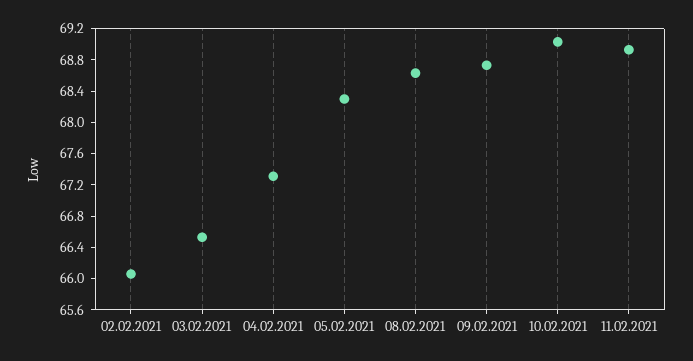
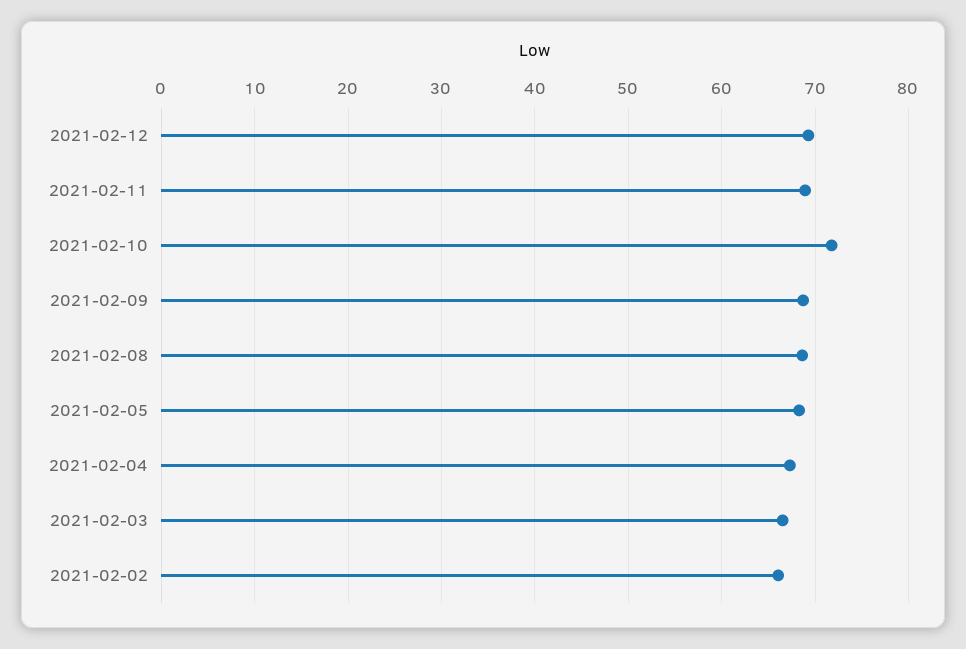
10.02.2021: 69 -> 72
2021-02-12: none -> 69

